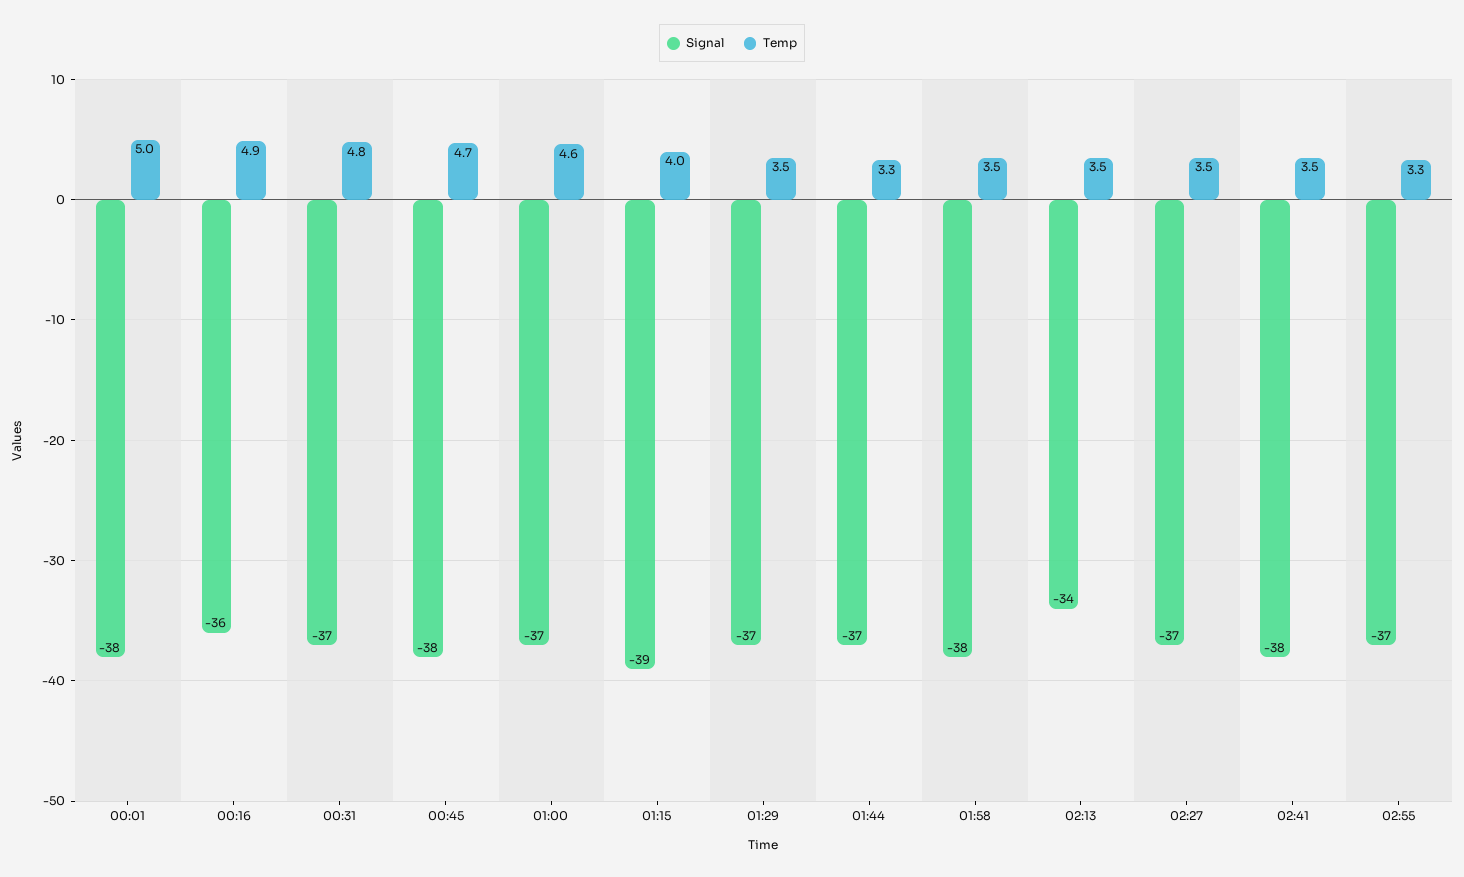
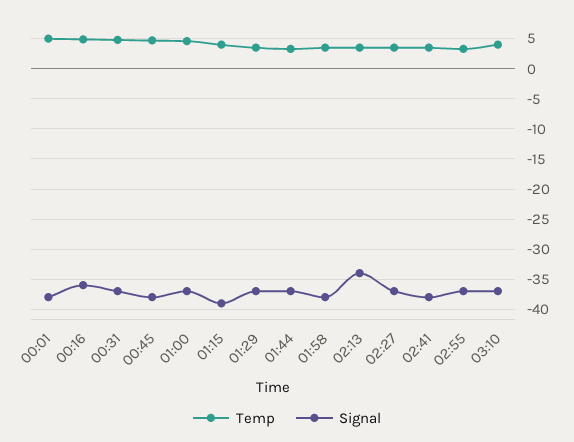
Temp, 03:10: none -> 4
Signal, 03:10: none -> -37

